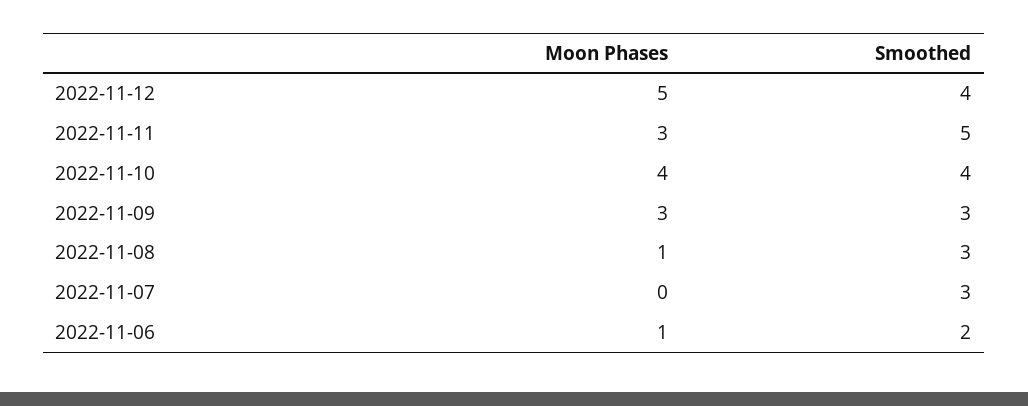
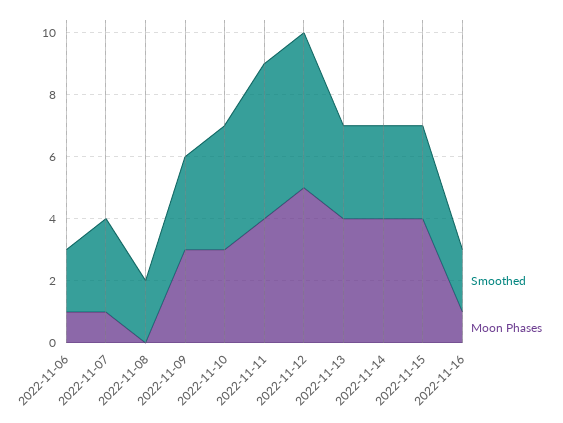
Smoothed, 2022-11-12: 4 -> 5
Moon Phases, 2022-11-11: 3 -> 4
Moon Phases, 2022-11-10: 4 -> 3
Moon Phases, 2022-11-08: 1 -> 0
Smoothed, 2022-11-08: 3 -> 2
Moon Phases, 2022-11-07: 0 -> 1
Smoothed, 2022-11-13: none -> 3
Moon Phases, 2022-11-13: none -> 4
Smoothed, 2022-11-14: none -> 3
Moon Phases, 2022-11-14: none -> 4
Smoothed, 2022-11-15: none -> 3
Moon Phases, 2022-11-15: none -> 4
Smoothed, 2022-11-16: none -> 2
Moon Phases, 2022-11-16: none -> 1

